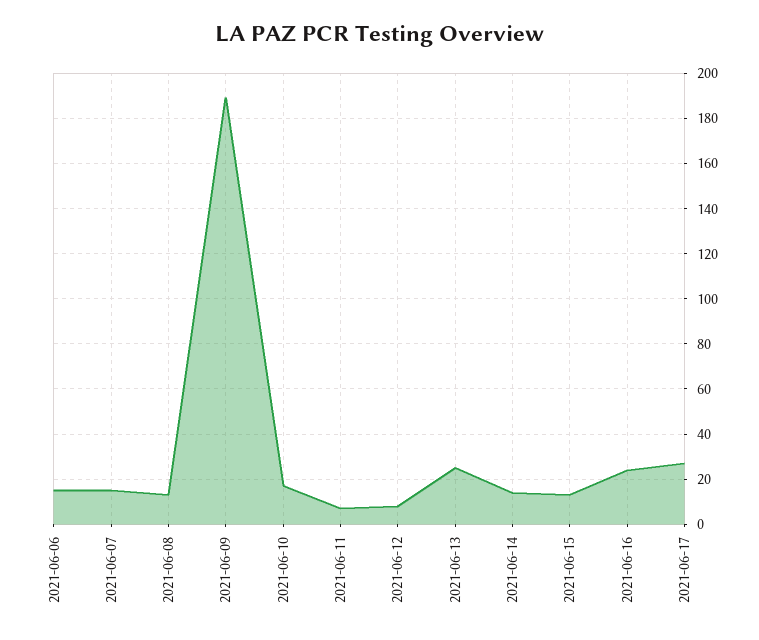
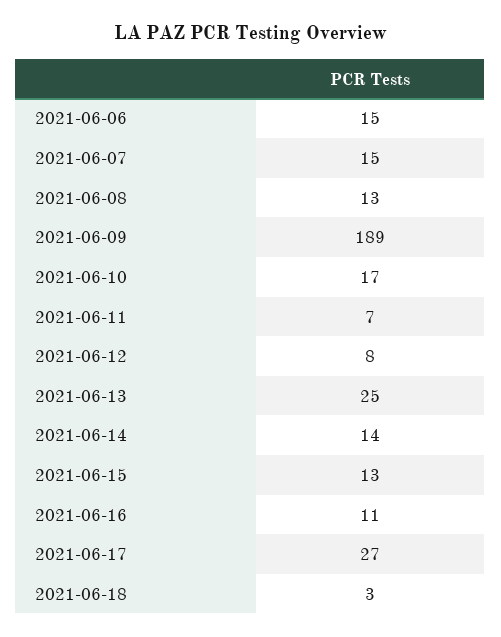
2021-06-16: 25 -> 11
2021-06-18: none -> 3

